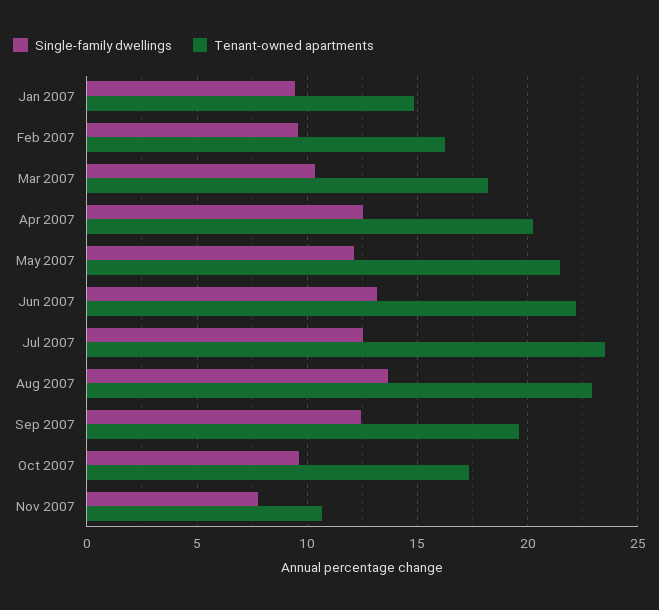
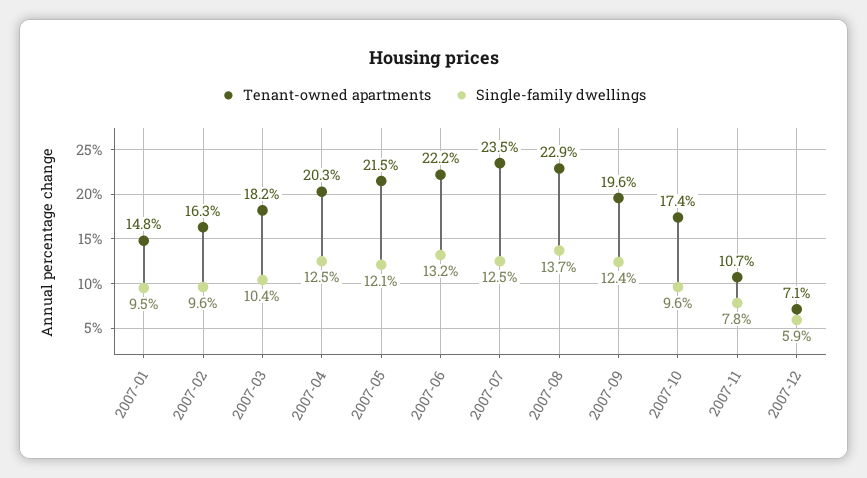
Tenant-owned apartments, 2007-12: none -> 7.1
Single-family dwellings, 2007-12: none -> 5.9

